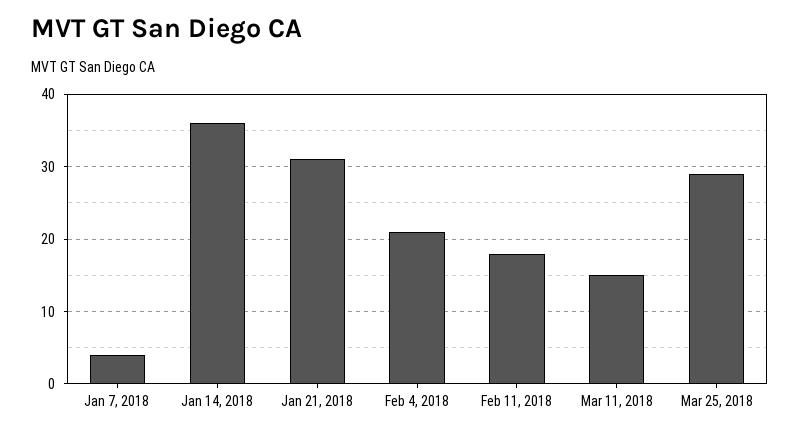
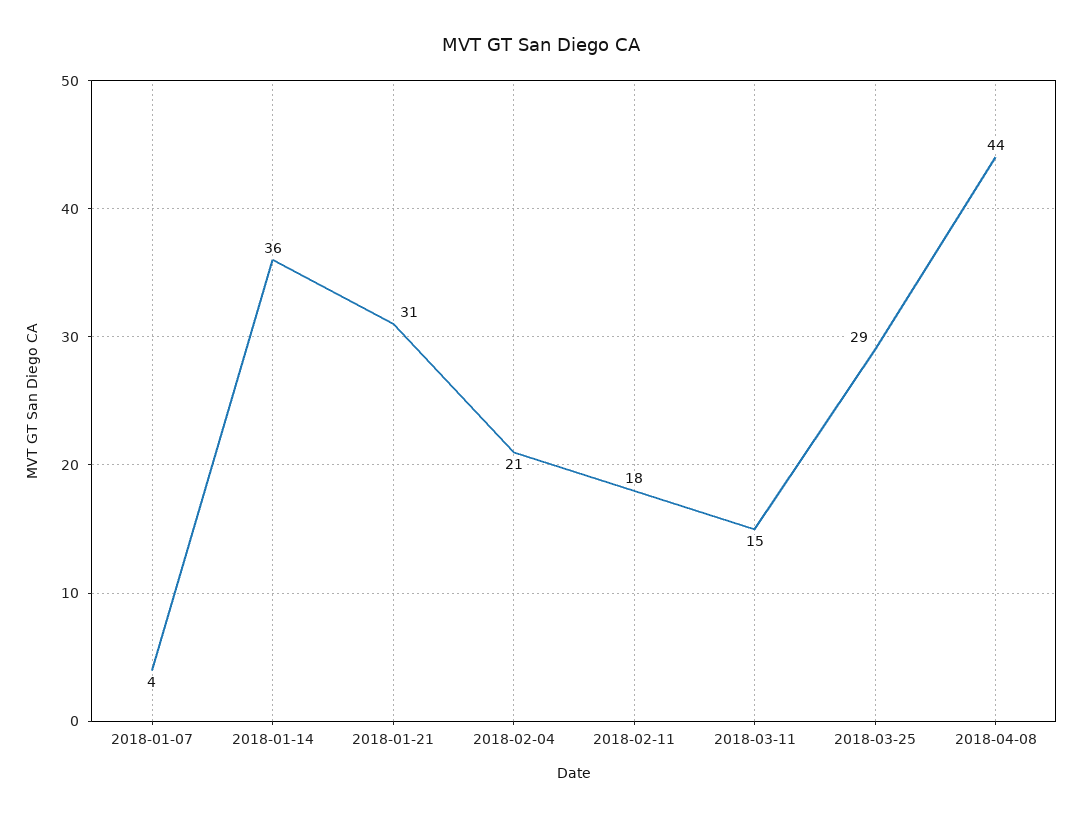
2018-04-08: none -> 44

